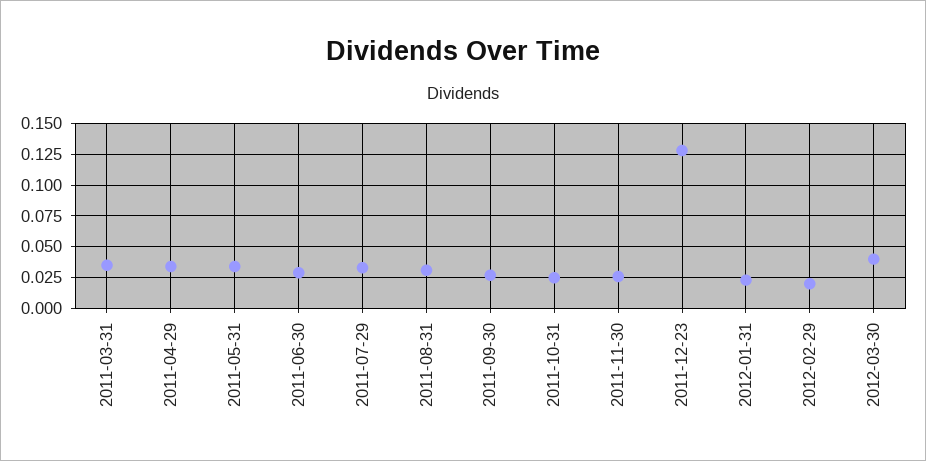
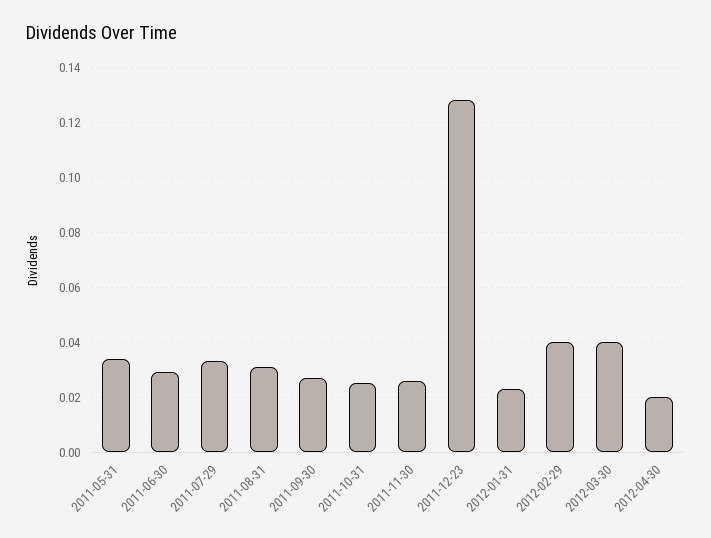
2011-03-31: 0.035 -> none
2011-04-29: 0.035 -> none
2012-02-29: 0.02 -> 0.04
2012-04-30: none -> 0.02

